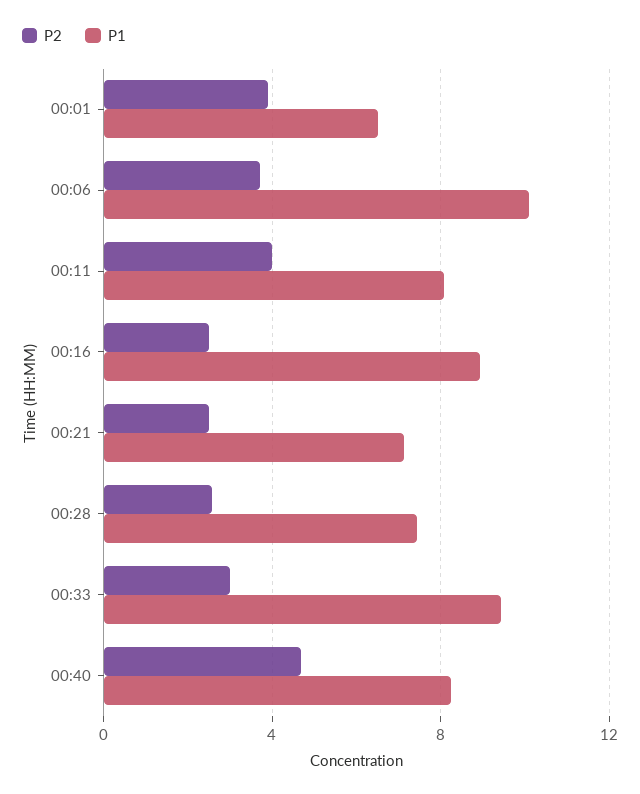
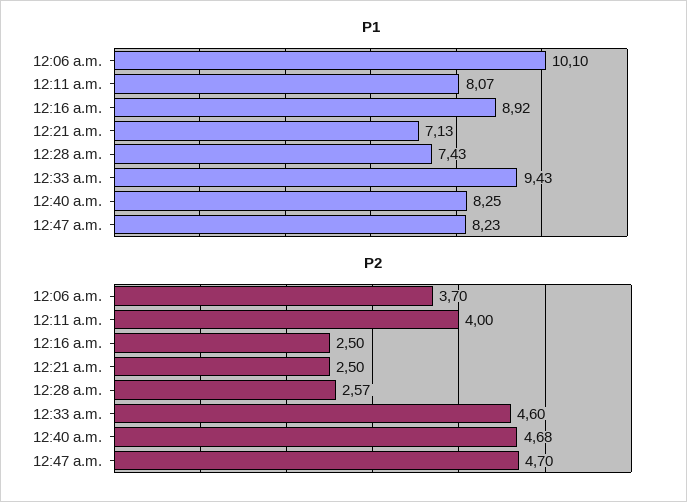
P2, 00:01: 4 -> none
P1, 00:01: 6.5 -> none
P2, 00:33: 3 -> 4.6
P1, 12:47 a.m.: none -> 8.23
P2, 12:47 a.m.: none -> 4.7

